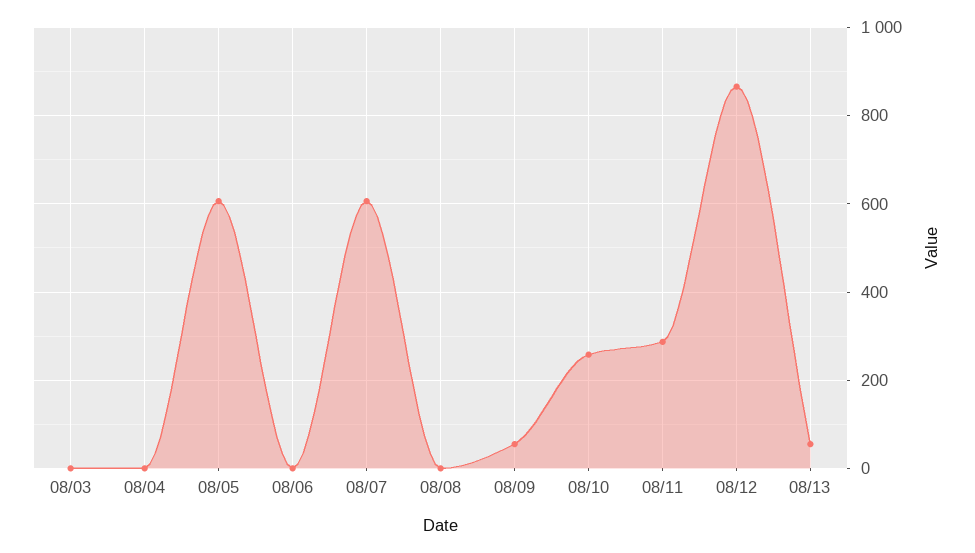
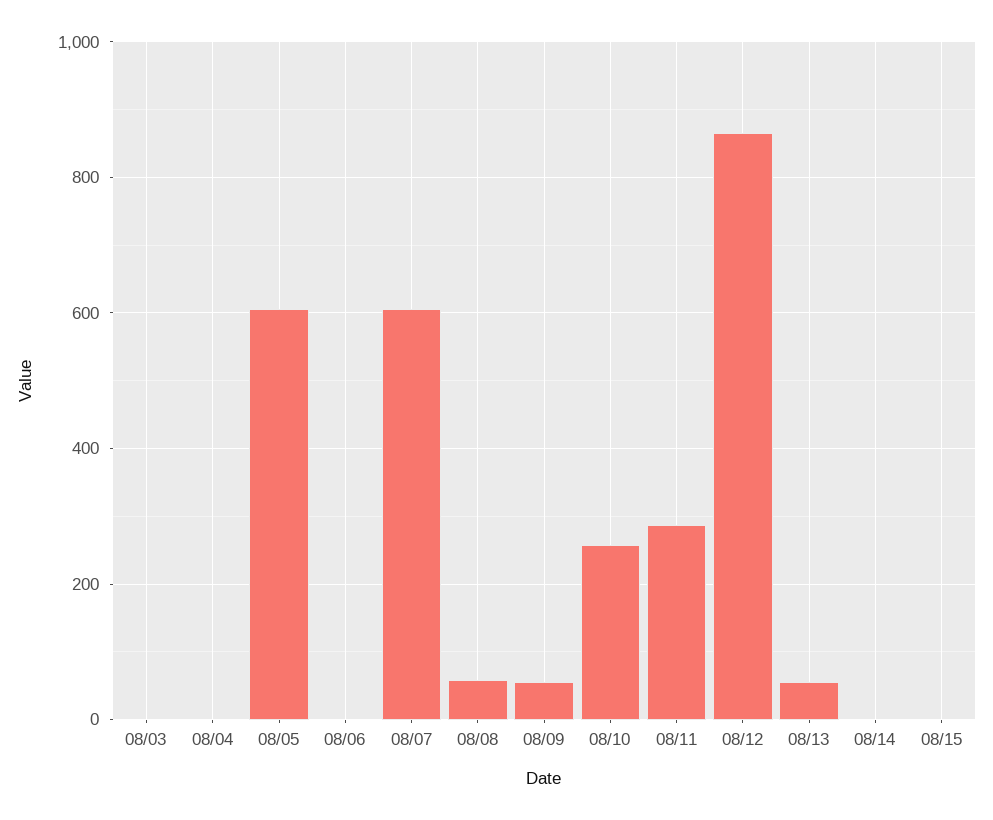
08/08: 0 -> 60
08/14: none -> 0
08/15: none -> 0

